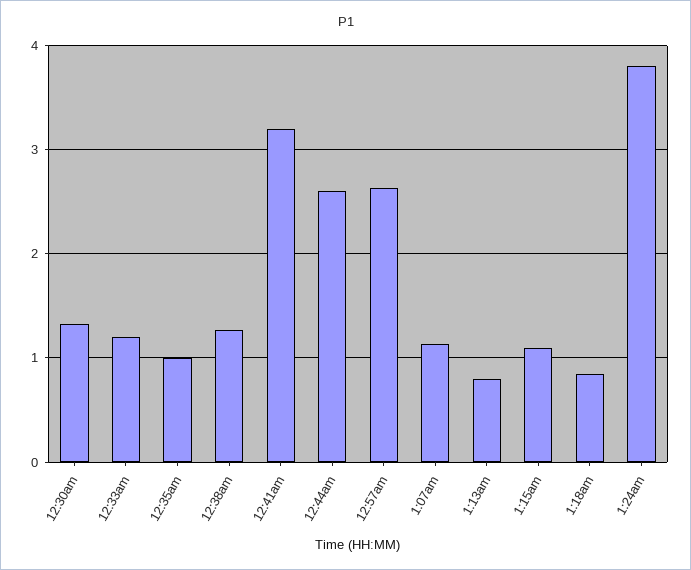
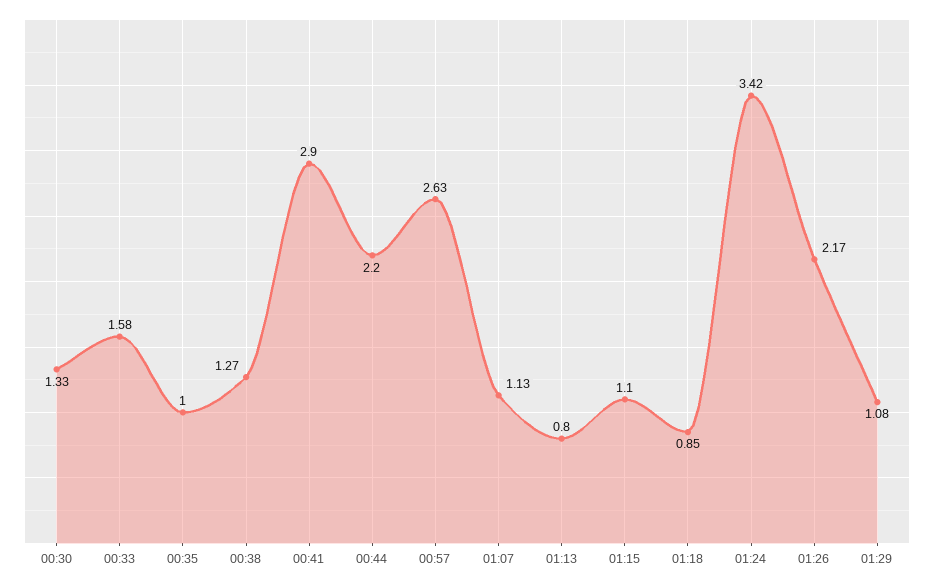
12:33am: 1.2 -> 1.58
12:41am: 3.2 -> 2.9
12:44am: 2.6 -> 2.2
1:24am: 3.8 -> 3.42
01:26: none -> 2.17
01:29: none -> 1.08

